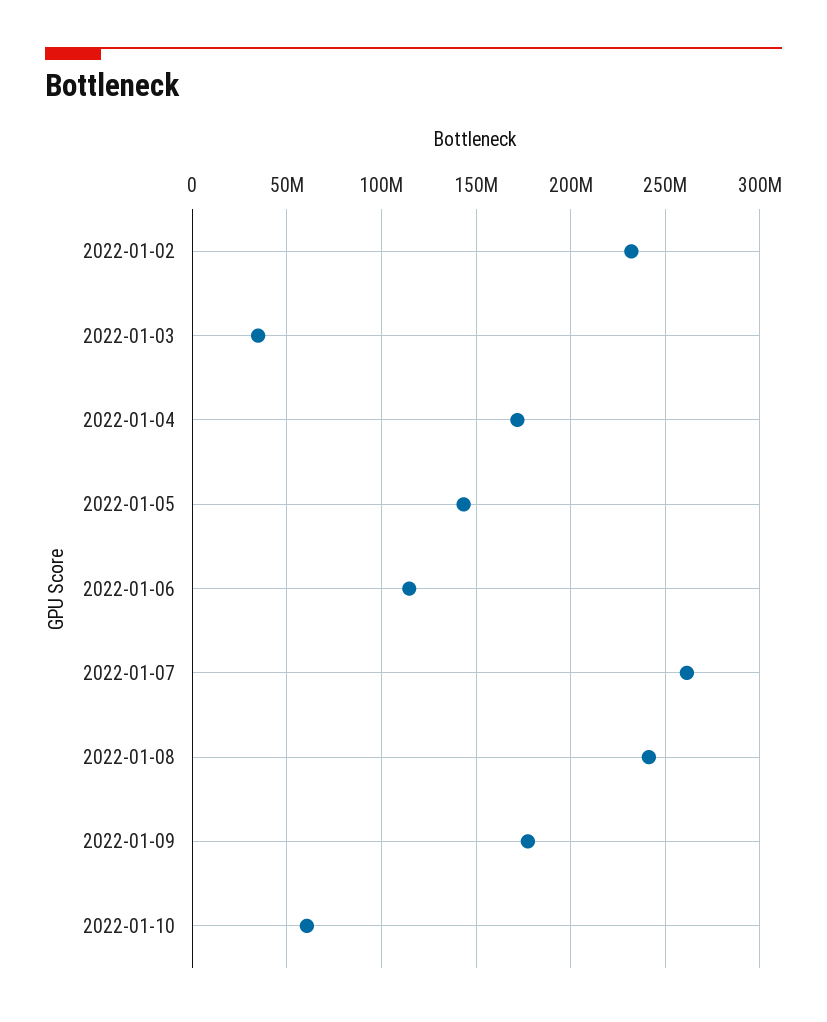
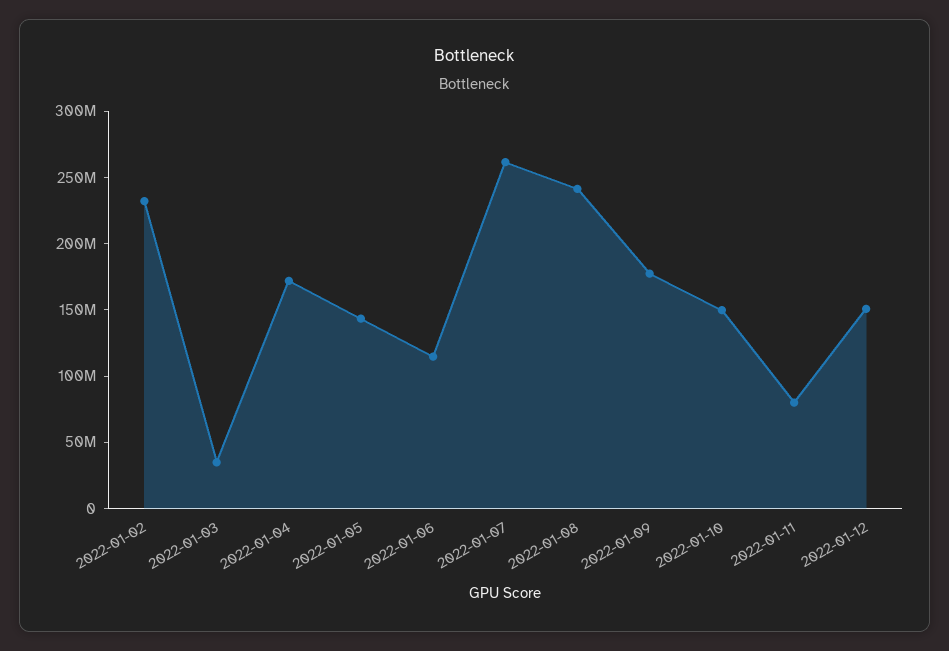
2022-01-10: 60000000 -> 150000000
2022-01-11: none -> 80000000
2022-01-12: none -> 150000000

